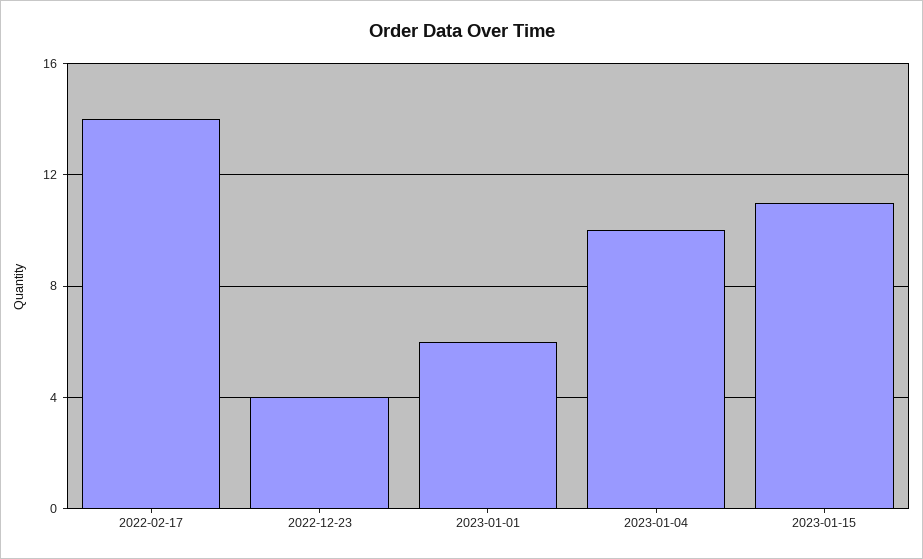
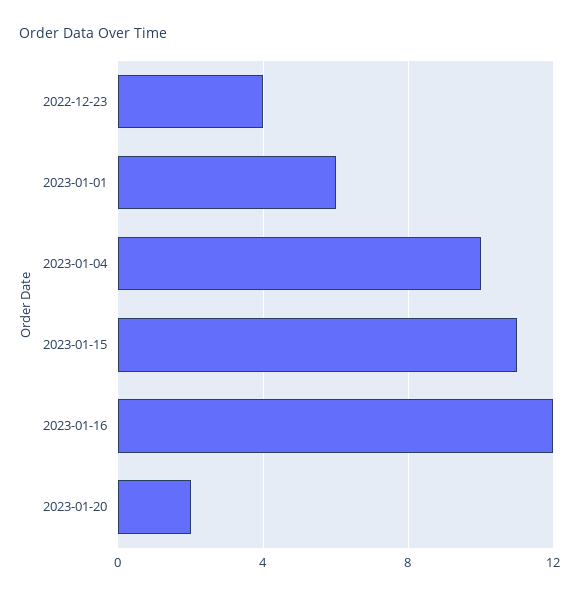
2022-02-17: 14 -> none
2023-01-16: none -> 12
2023-01-20: none -> 2

